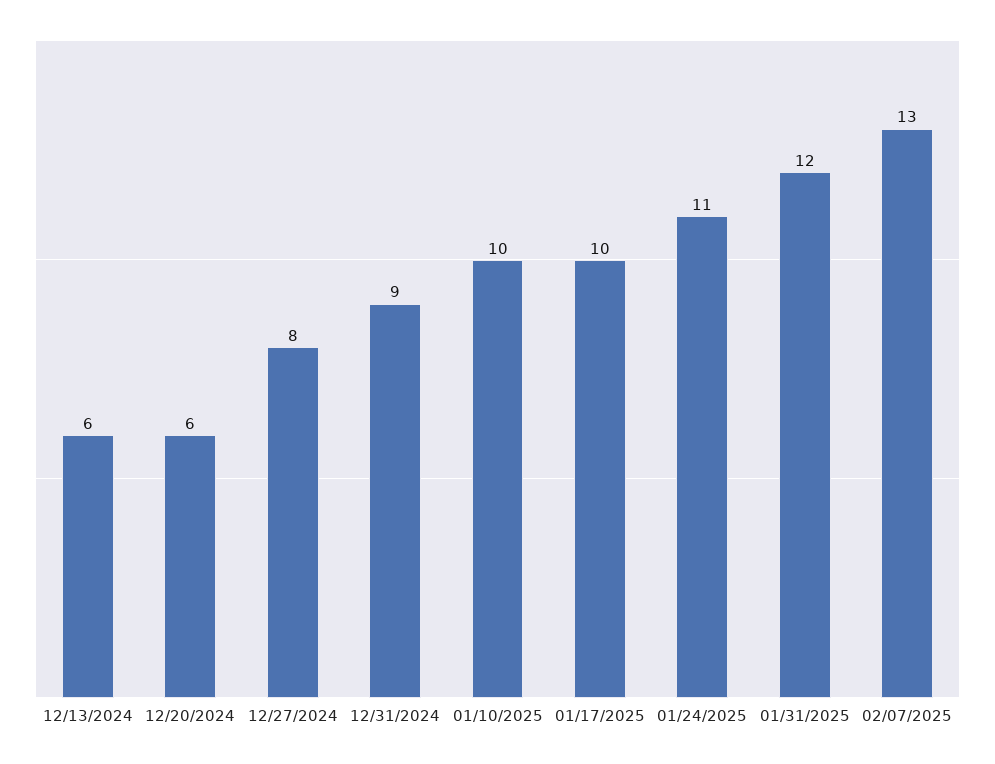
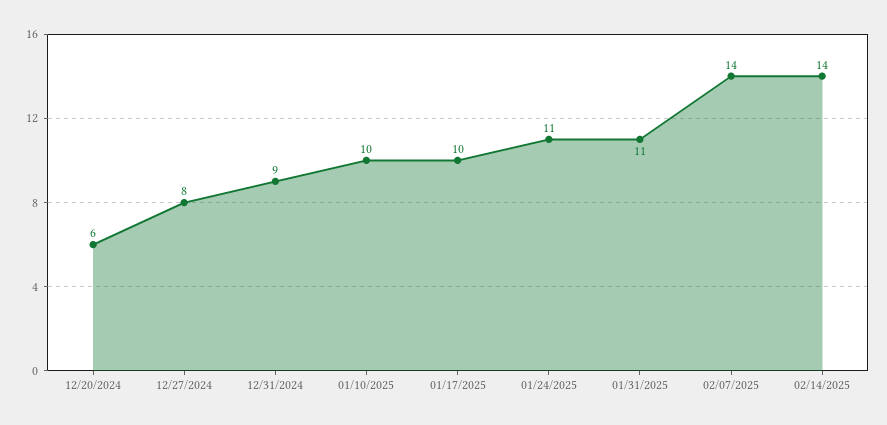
12/13/2024: 6 -> none
01/31/2025: 12 -> 11
02/07/2025: 13 -> 14
02/14/2025: none -> 14

